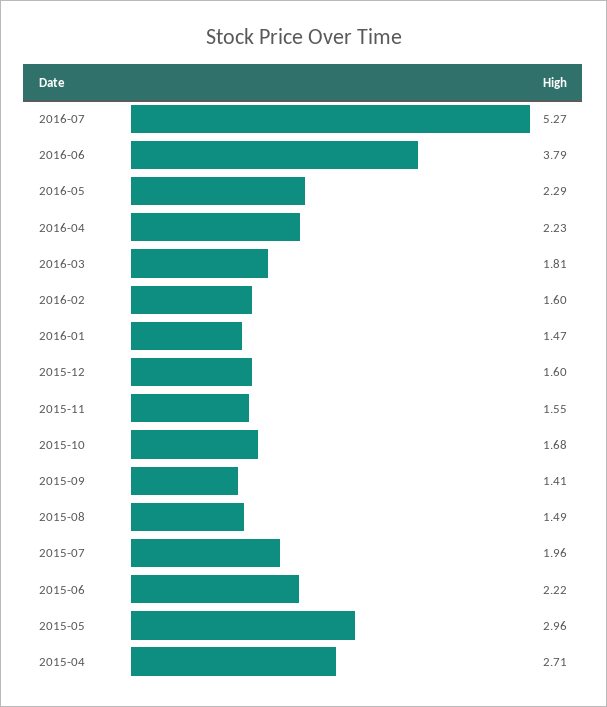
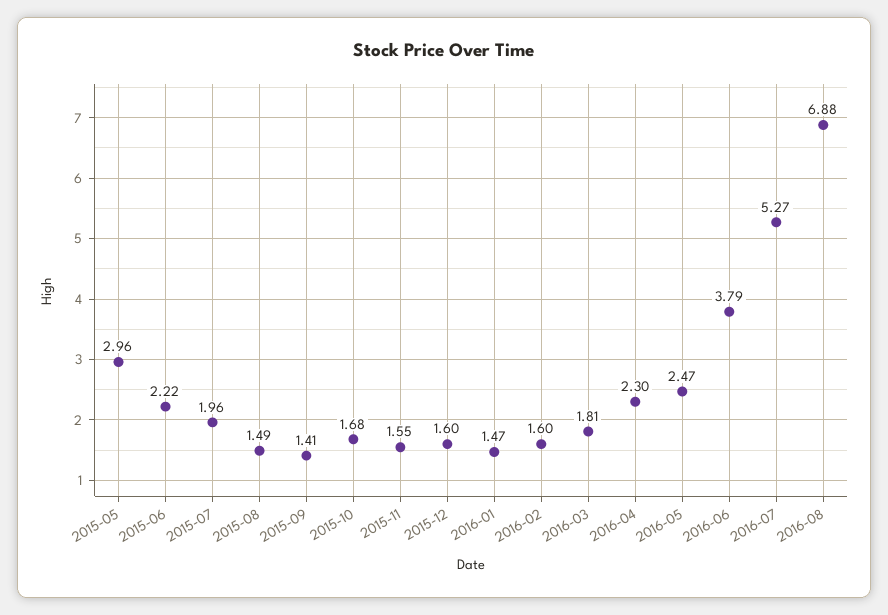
2016-05: 2.29 -> 2.47
2016-04: 2.23 -> 2.3
2015-04: 2.71 -> none
2016-08: none -> 6.88

